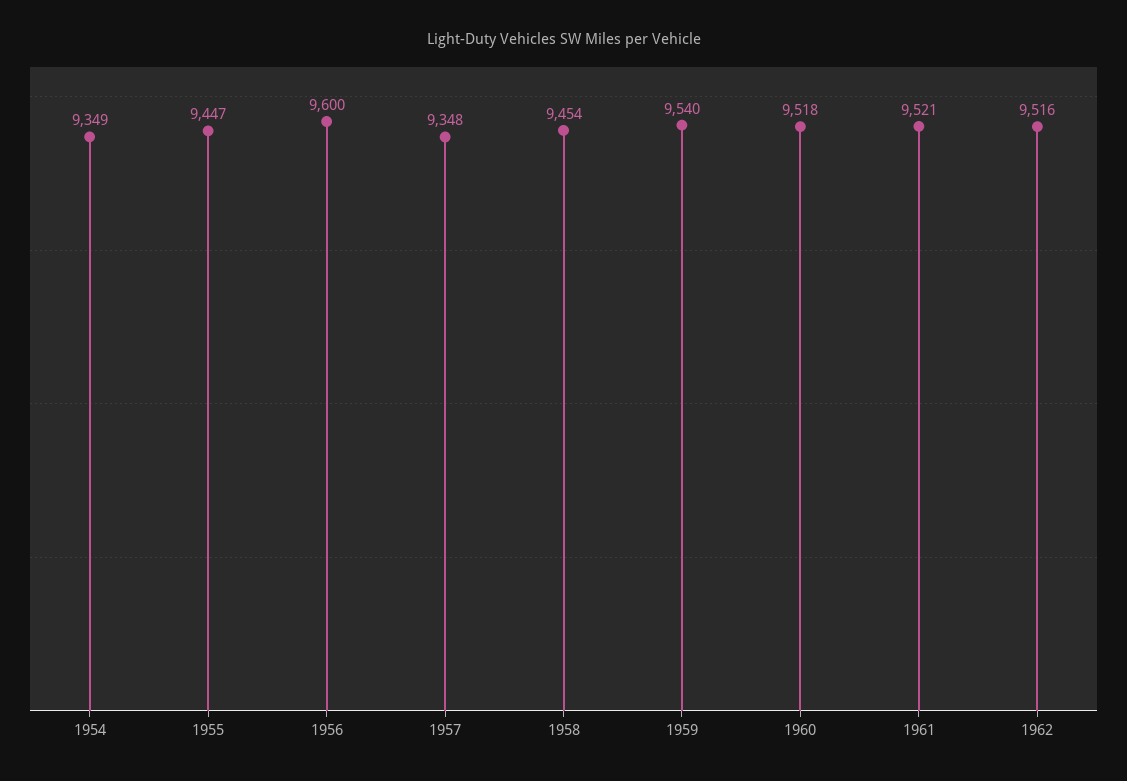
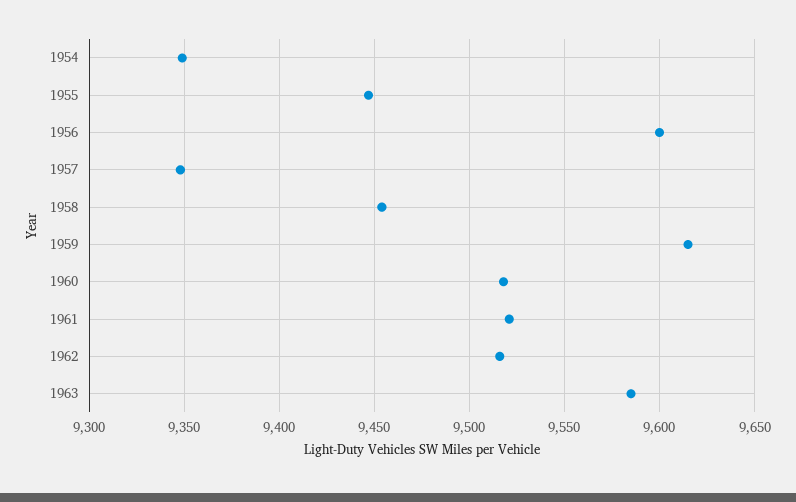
1959: 9540 -> 9615
1963: none -> 9585

